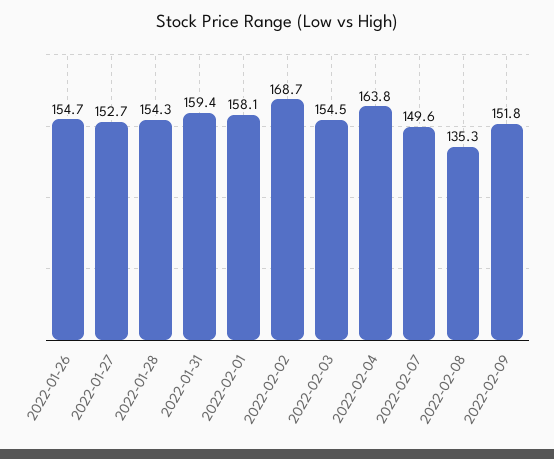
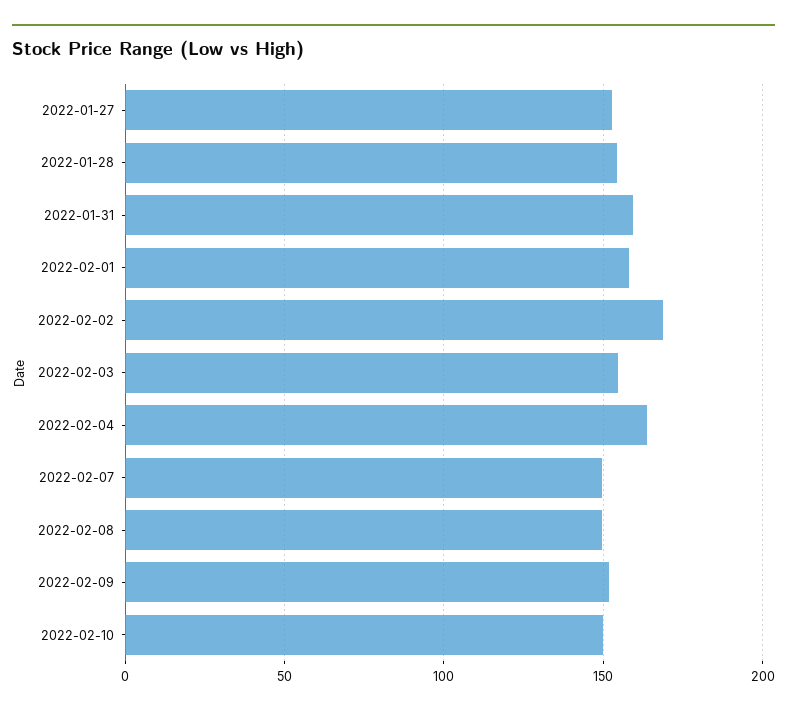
2022-01-26: 154.7 -> none
2022-02-08: 135.3 -> 150
2022-02-10: none -> 150

